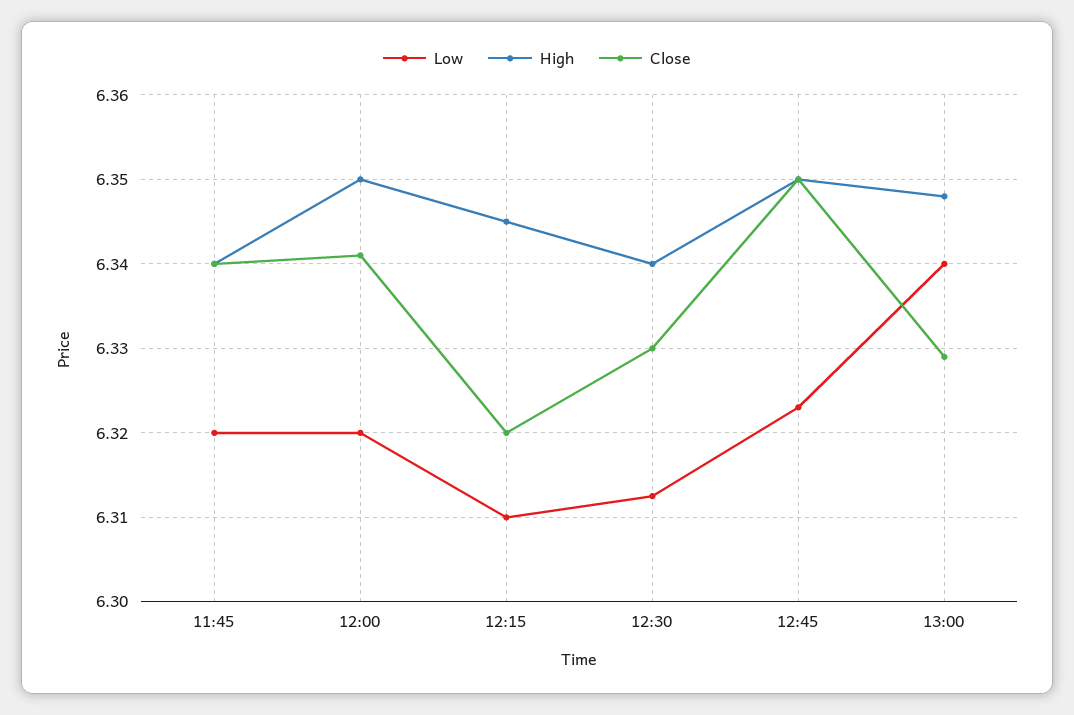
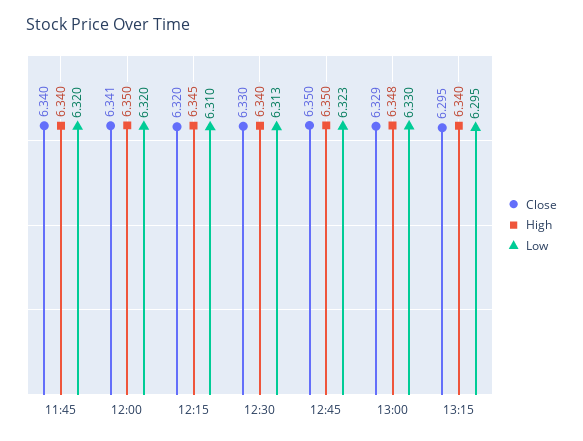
Low, 13:00: 6.34 -> 6.33
Close, 13:15: none -> 6.295
High, 13:15: none -> 6.34
Low, 13:15: none -> 6.295

